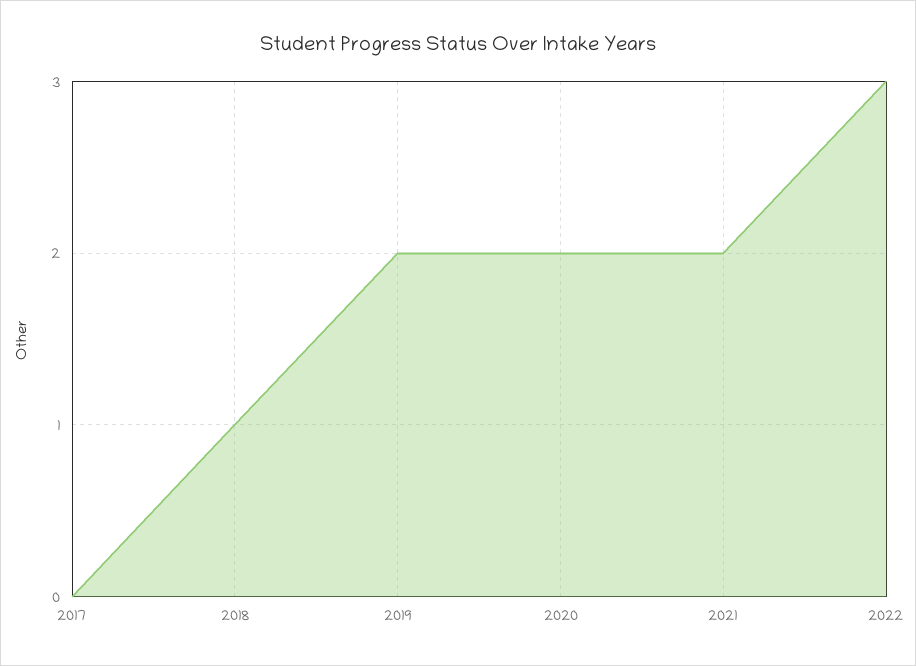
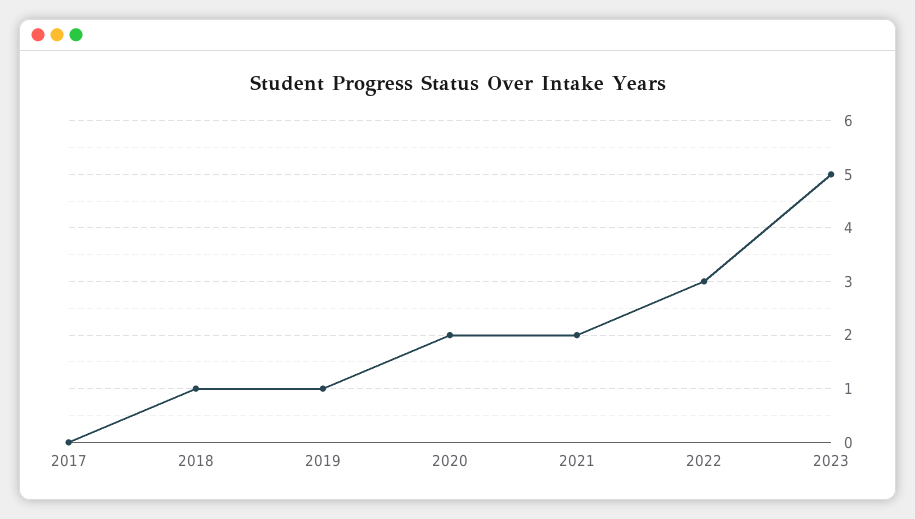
2019: 2 -> 1
2023: none -> 5

